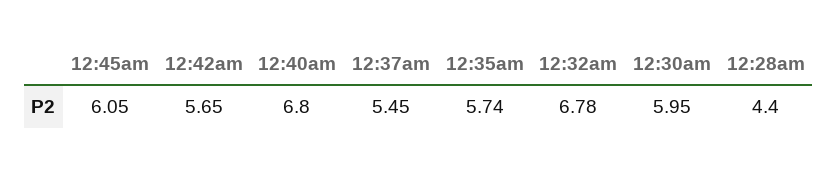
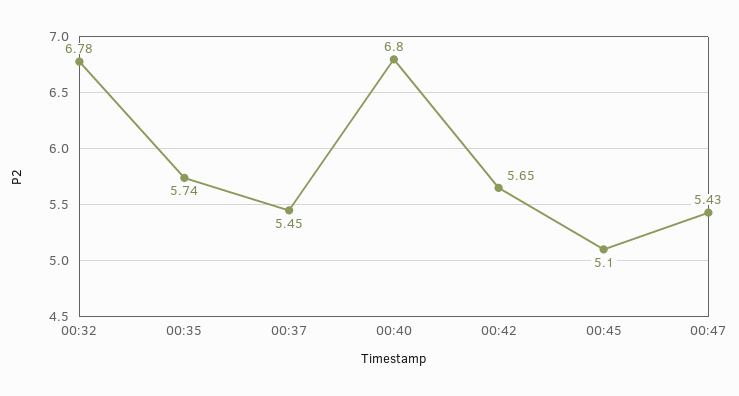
12:45am: 6.05 -> 5.1
12:30am: 5.95 -> none
12:28am: 4.4 -> none
00:47: none -> 5.43

